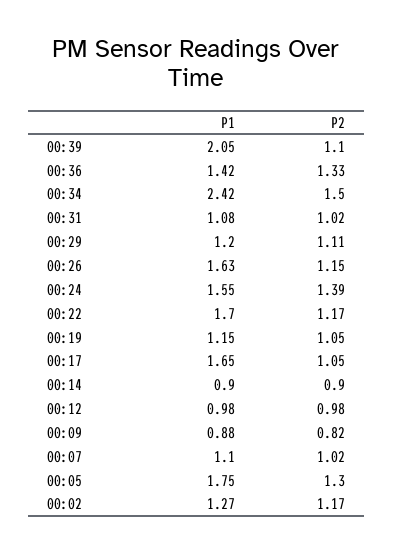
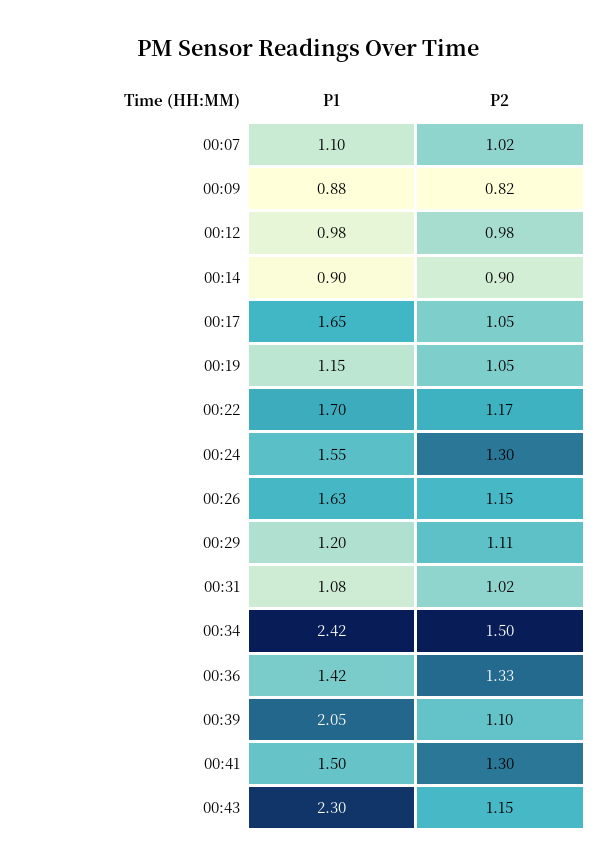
P2, 00:24: 1.39 -> 1.3
P1, 00:05: 1.75 -> none
P2, 00:05: 1.3 -> none
P1, 00:02: 1.27 -> none
P2, 00:02: 1.17 -> none
P1, 00:41: none -> 1.5
P2, 00:41: none -> 1.3
P1, 00:43: none -> 2.3
P2, 00:43: none -> 1.15

